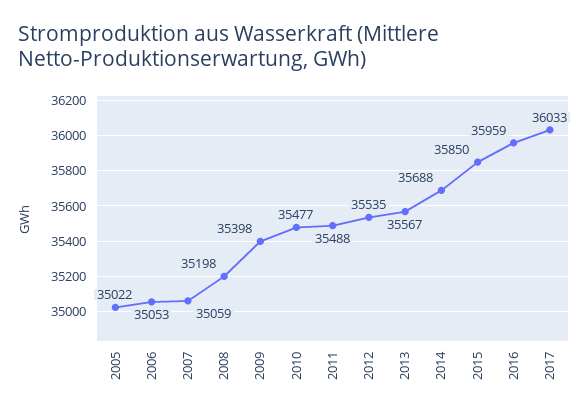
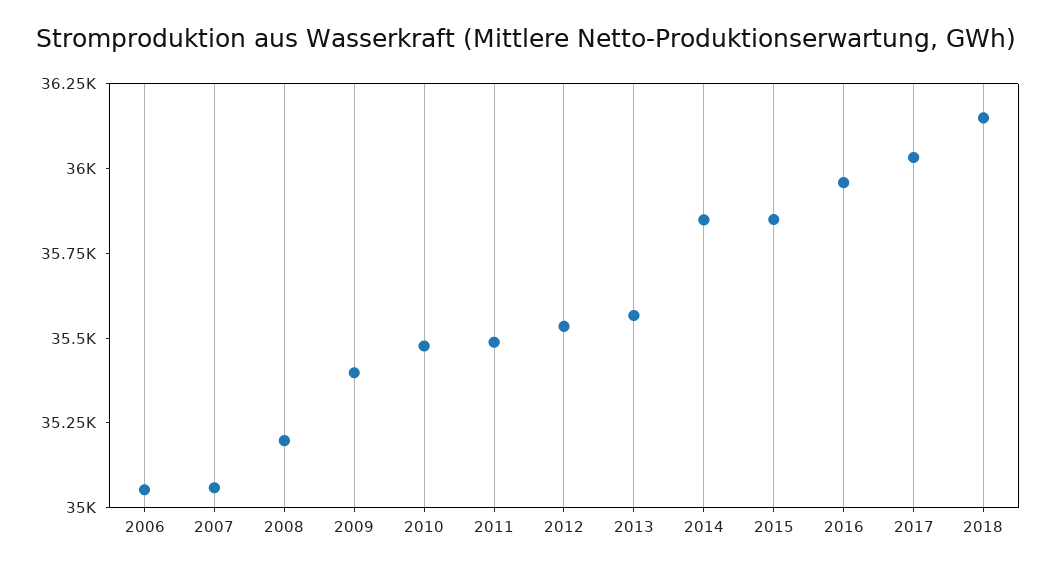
2005: 35022 -> none
2014: 35688 -> 35850
2018: none -> 36150

